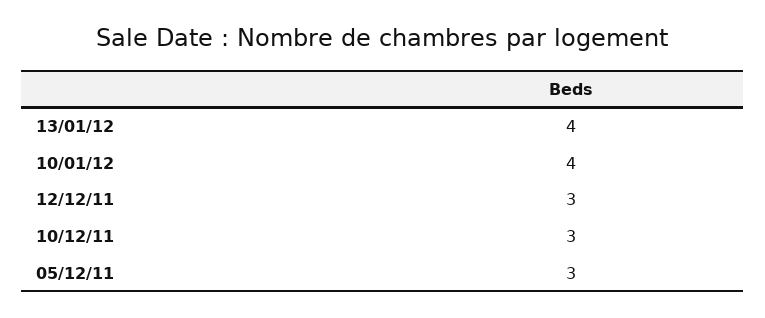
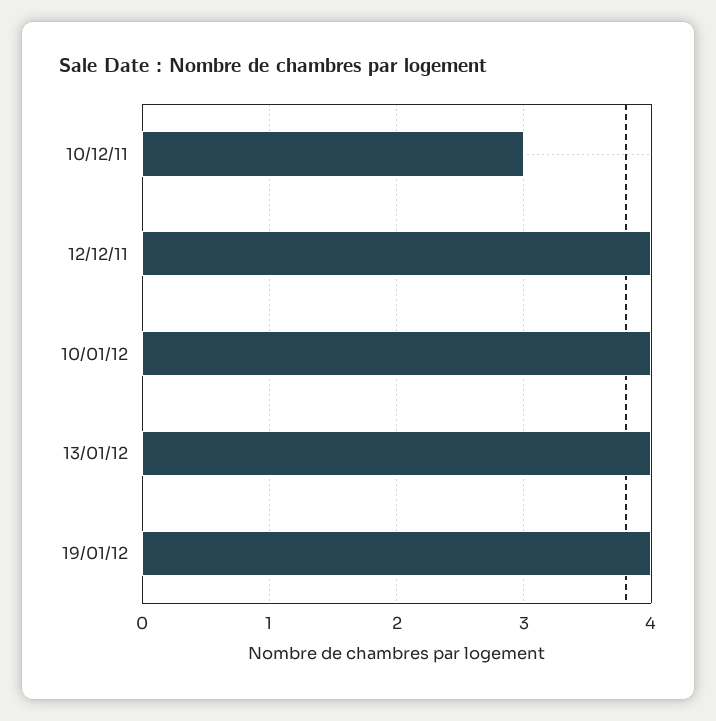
12/12/11: 3 -> 4
05/12/11: 3 -> none
19/01/12: none -> 4

